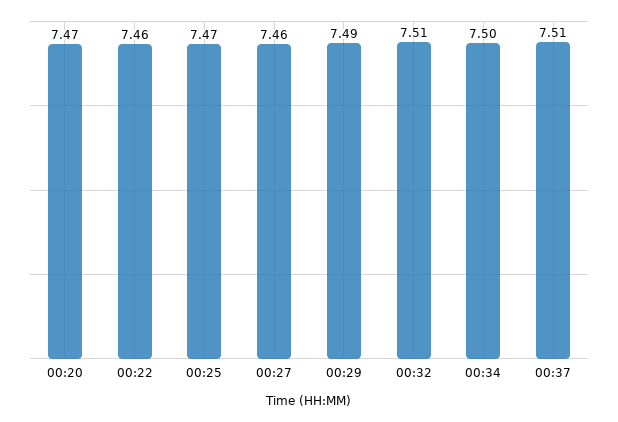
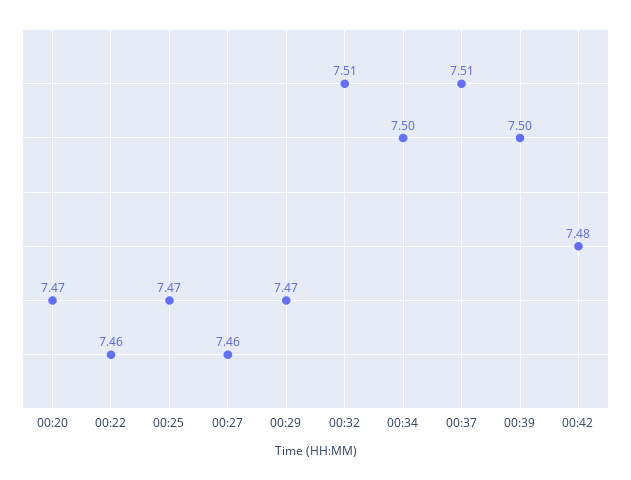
00:29: 7.49 -> 7.47
00:39: none -> 7.5
00:42: none -> 7.48

